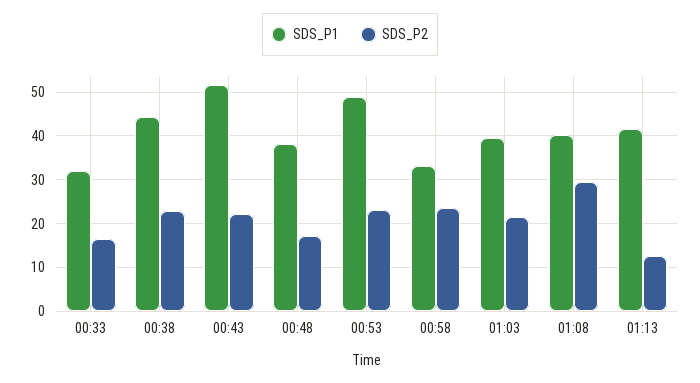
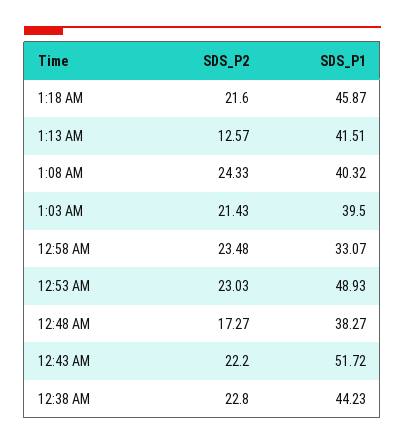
SDS_P1, 00:33: 32 -> none
SDS_P2, 00:33: 16 -> none
SDS_P2, 01:08: 30 -> 24.33
SDS_P2, 1:18 AM: none -> 21.6
SDS_P1, 1:18 AM: none -> 45.87

